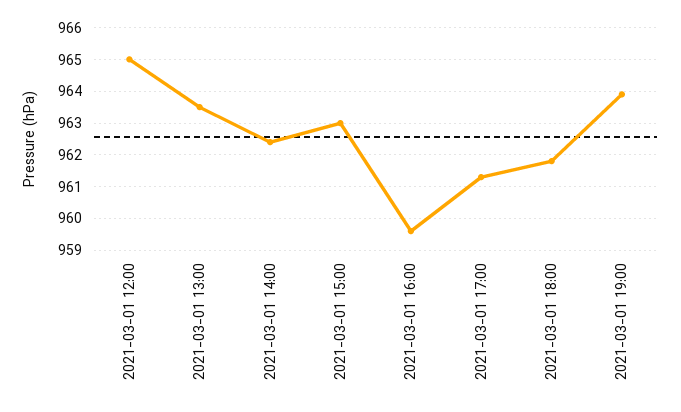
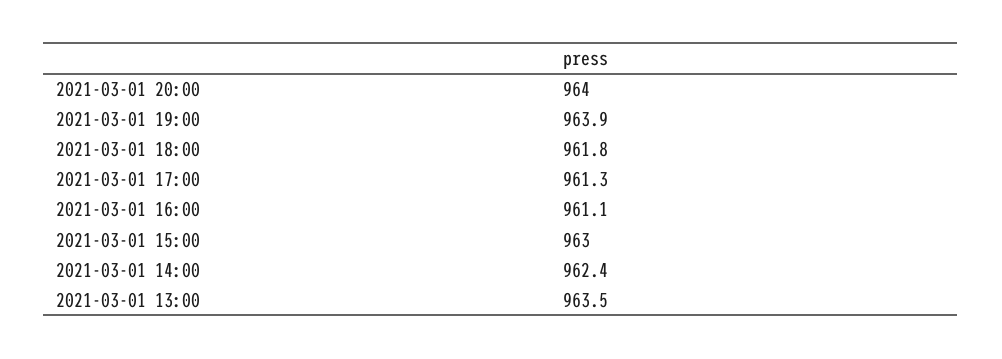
2021-03-01 12:00: 965 -> none
2021-03-01 16:00: 959.5 -> 961.1
2021-03-01 20:00: none -> 964

